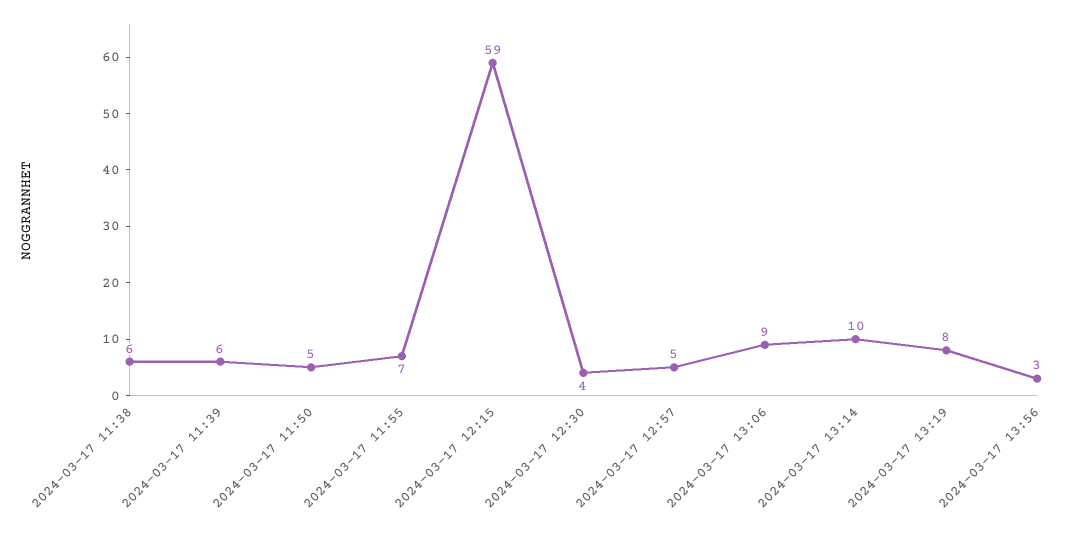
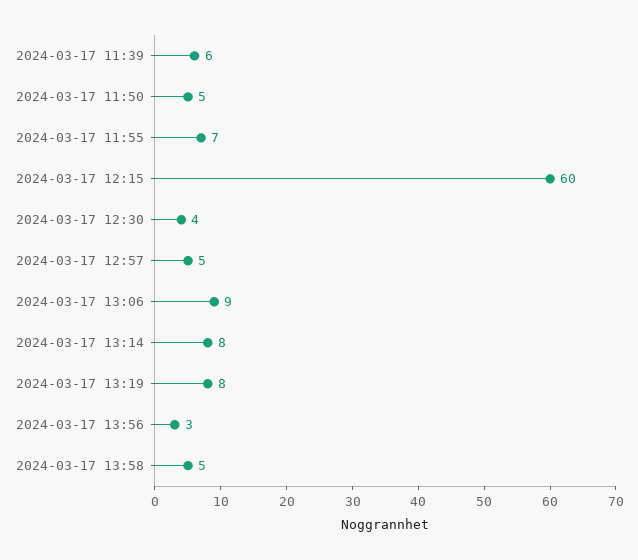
2024-03-17 11:38: 6 -> none
2024-03-17 12:15: 59 -> 60
2024-03-17 13:14: 10 -> 8
2024-03-17 13:58: none -> 5

